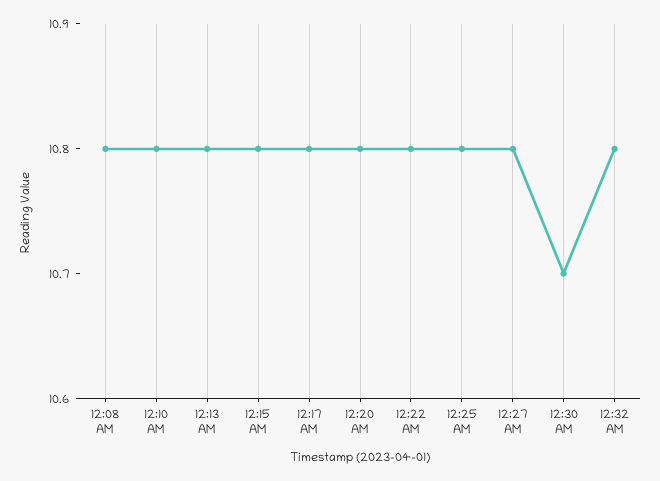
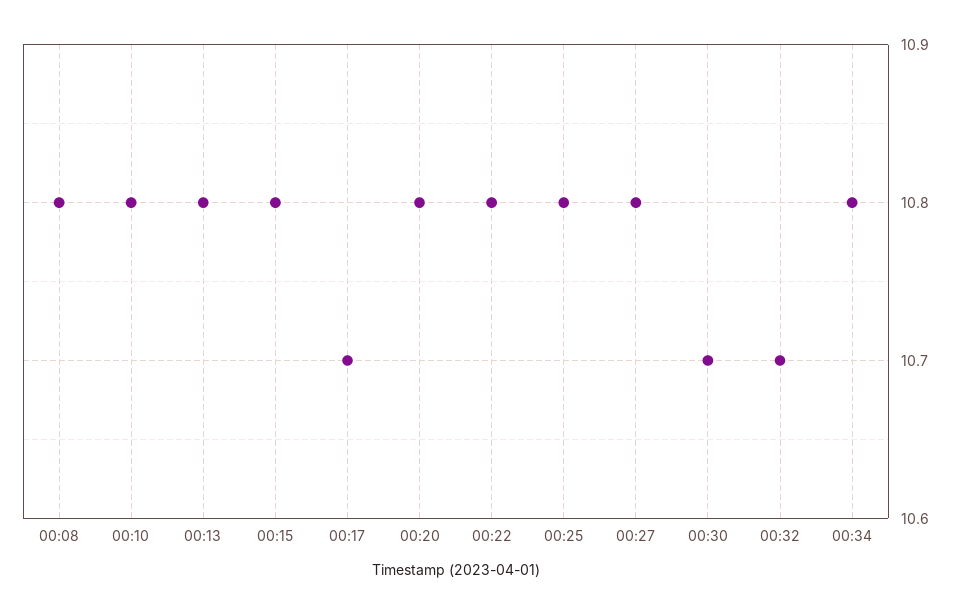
12:17 AM: 10.8 -> 10.7
12:32 AM: 10.8 -> 10.7
00:34: none -> 10.8

